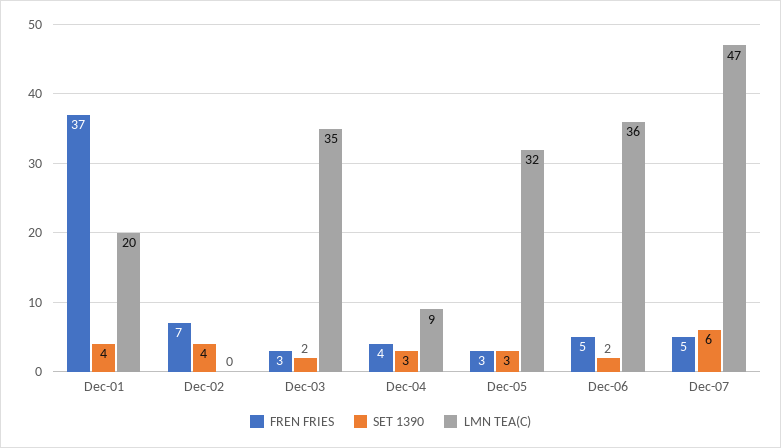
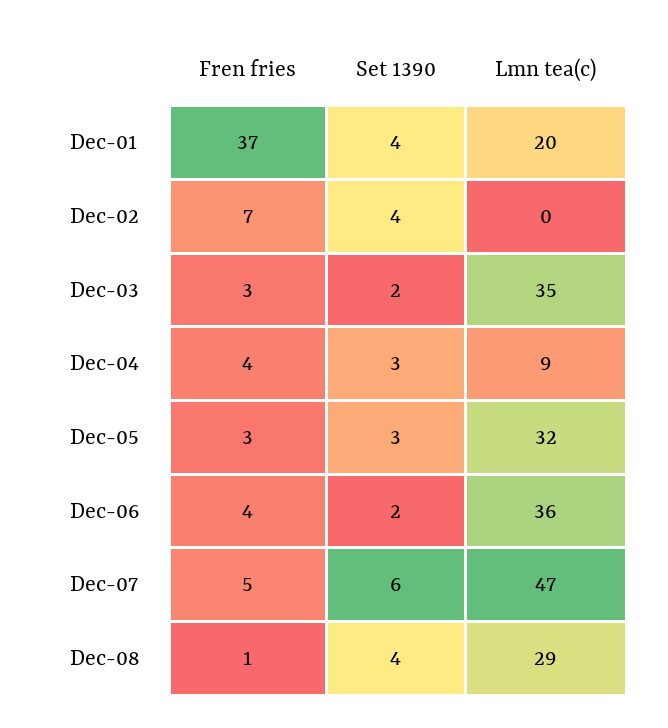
FREN FRIES, Dec-06: 5 -> 4
FREN FRIES, Dec-08: none -> 1
SET 1390, Dec-08: none -> 4
LMN TEA(C), Dec-08: none -> 29

